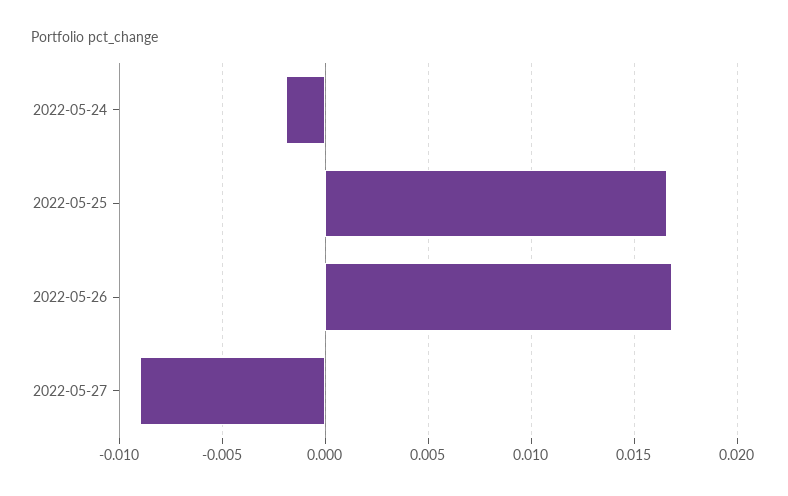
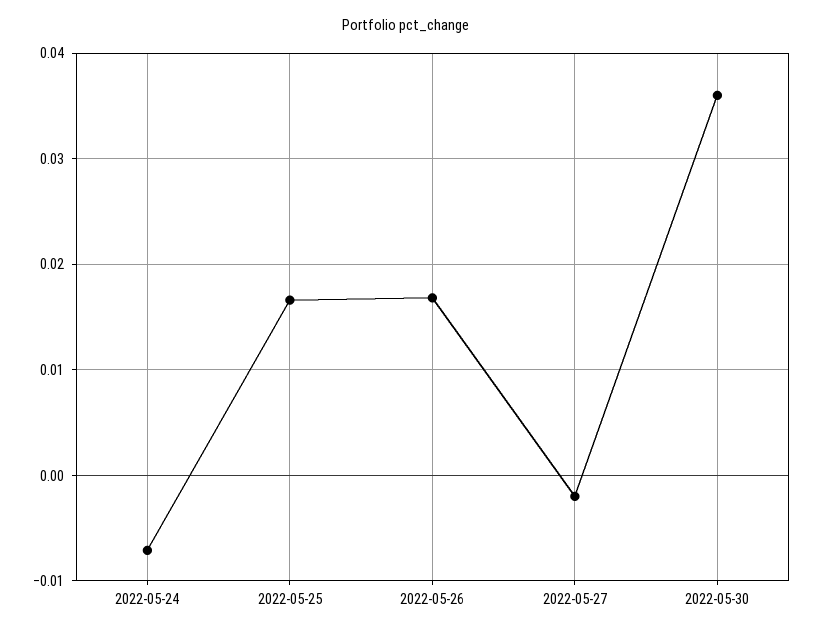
2022-05-24: -0.002 -> -0.007
2022-05-27: -0.009 -> -0.002
2022-05-30: none -> 0.036

